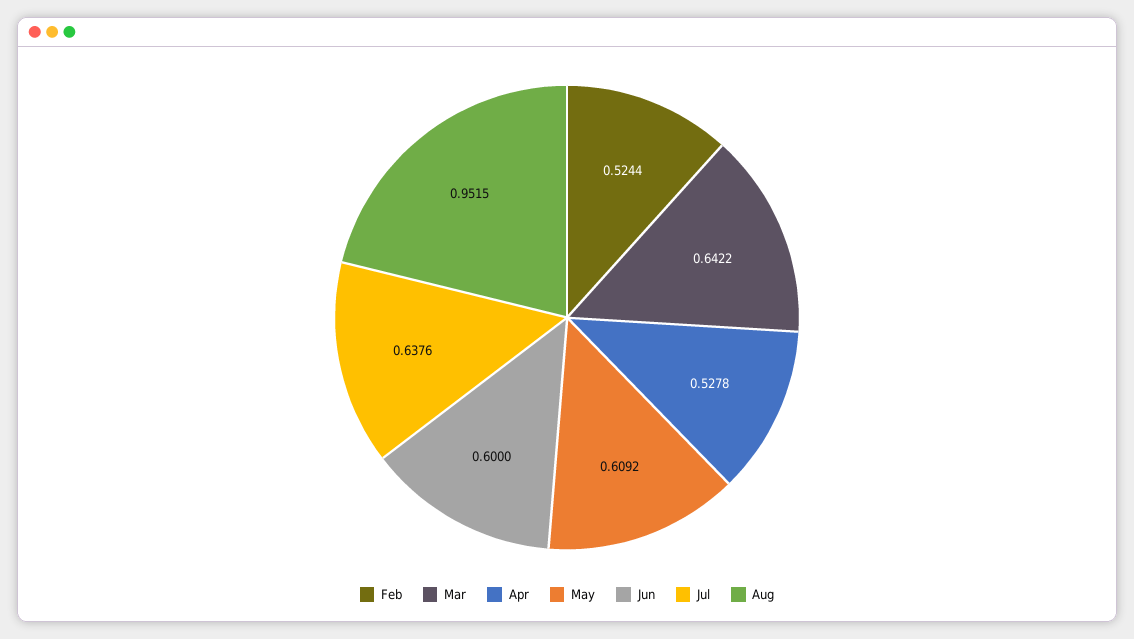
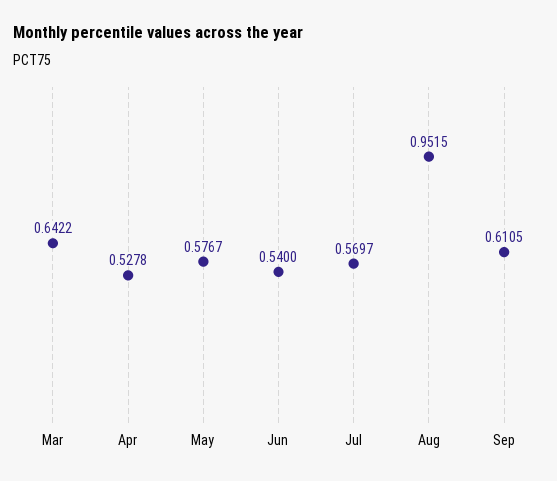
Feb: 0.5244 -> none
May: 0.6092 -> 0.5767
Jun: 0.6 -> 0.54
Jul: 0.6376 -> 0.5697
Sep: none -> 0.6105

